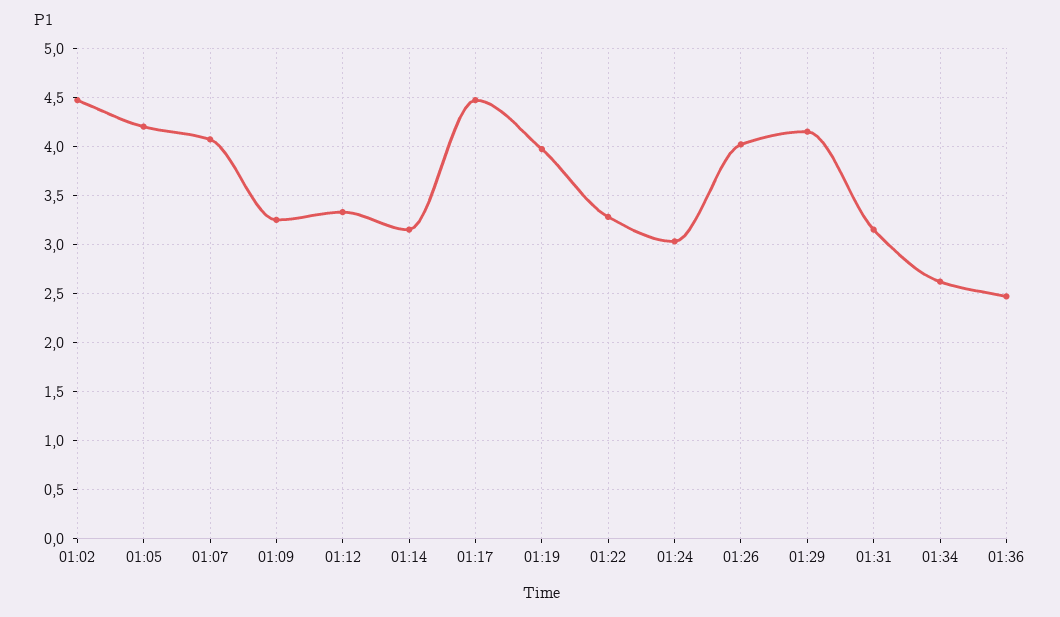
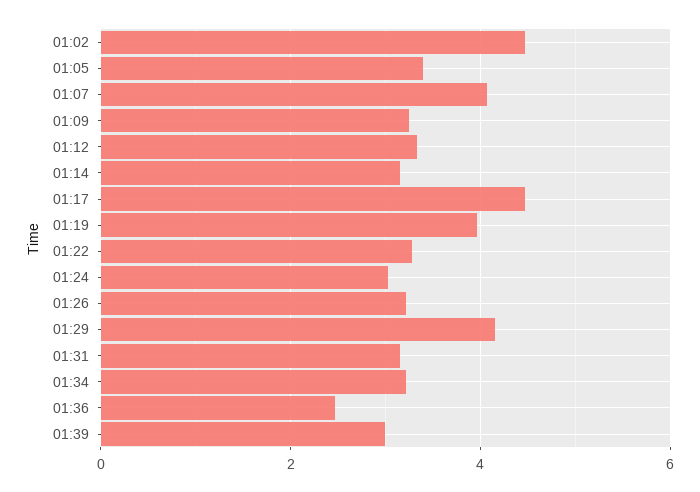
01:05: 4.2 -> 3.4
01:26: 4 -> 3.2
01:34: 2.6 -> 3.2
01:39: none -> 3

